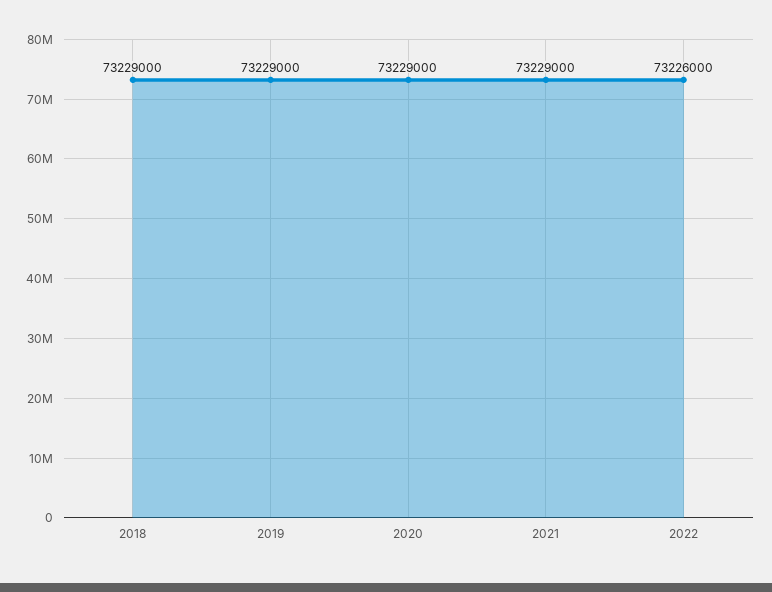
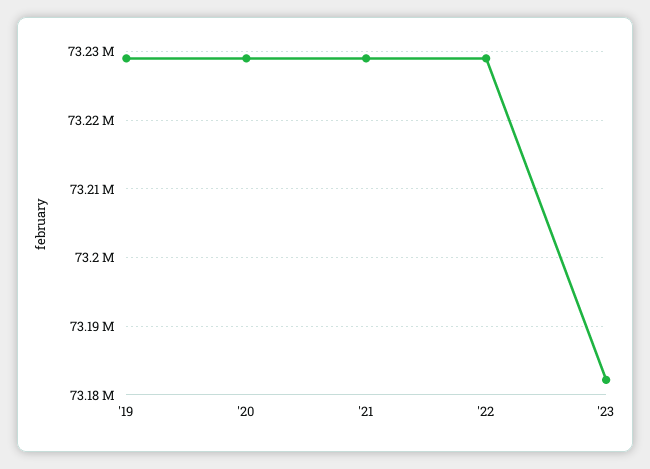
2018: 73229000 -> none
2022: 73226000 -> 73229000
'23: none -> 73182000

